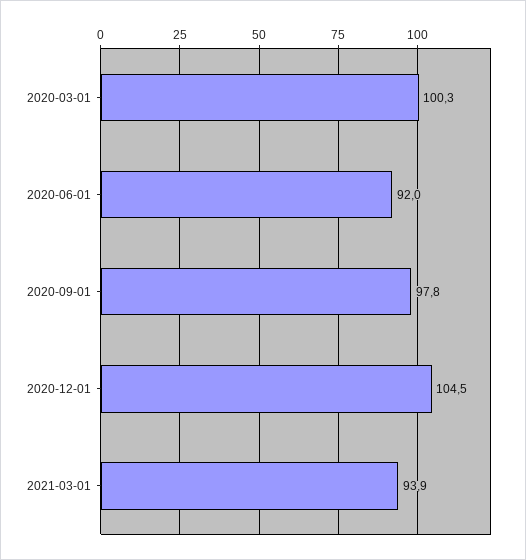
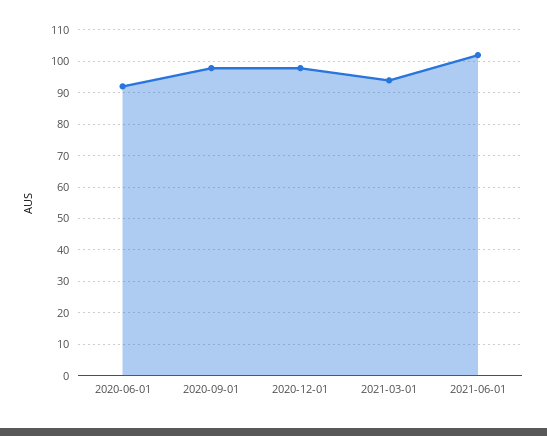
2020-03-01: 100.3 -> none
2020-12-01: 104.5 -> 98
2021-06-01: none -> 102

